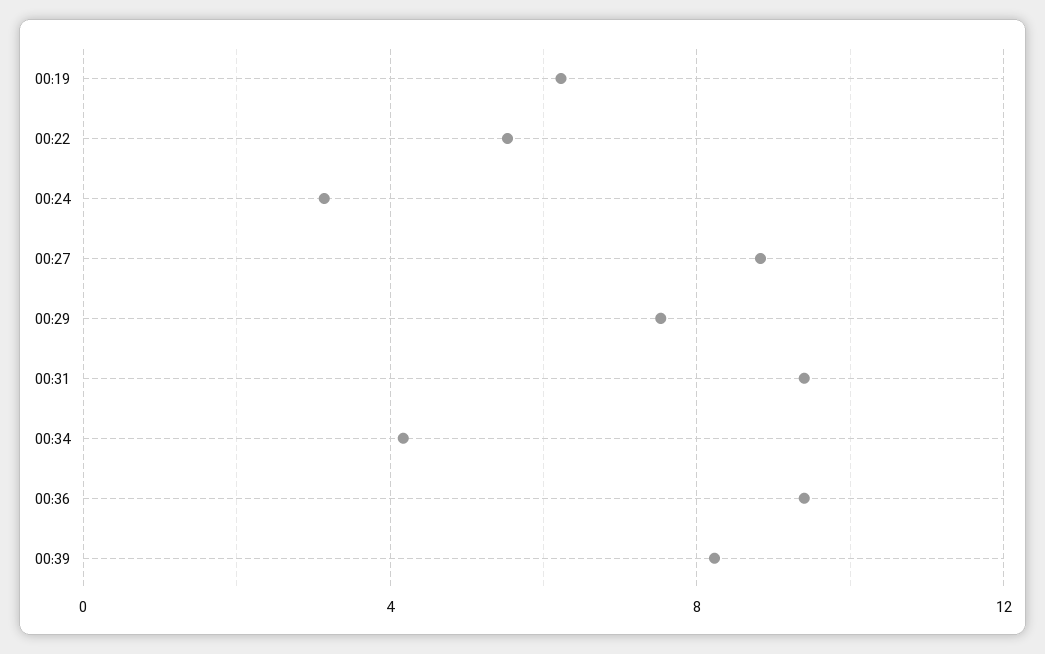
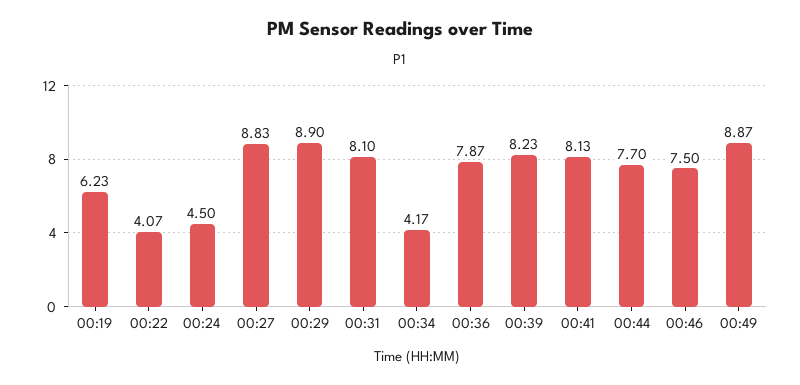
00:22: 5.5 -> 4.07
00:24: 3 -> 4.5
00:29: 7.5 -> 8.9
00:31: 9.5 -> 8.1
00:36: 9.5 -> 7.87
00:41: none -> 8.13
00:44: none -> 7.7
00:46: none -> 7.5
00:49: none -> 8.87

